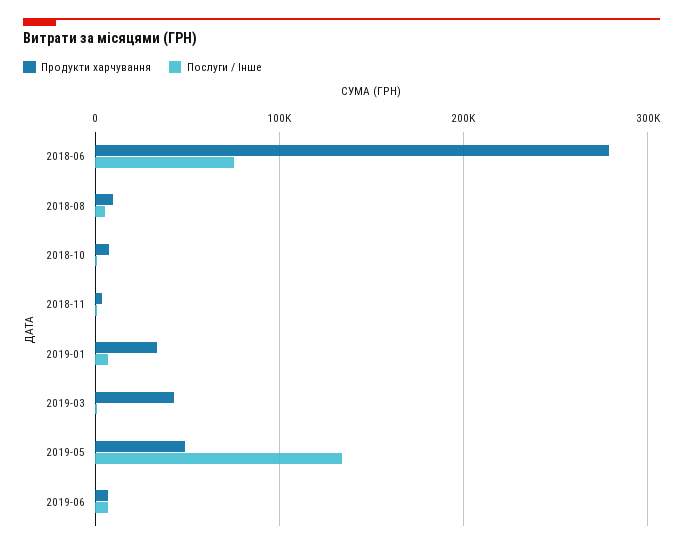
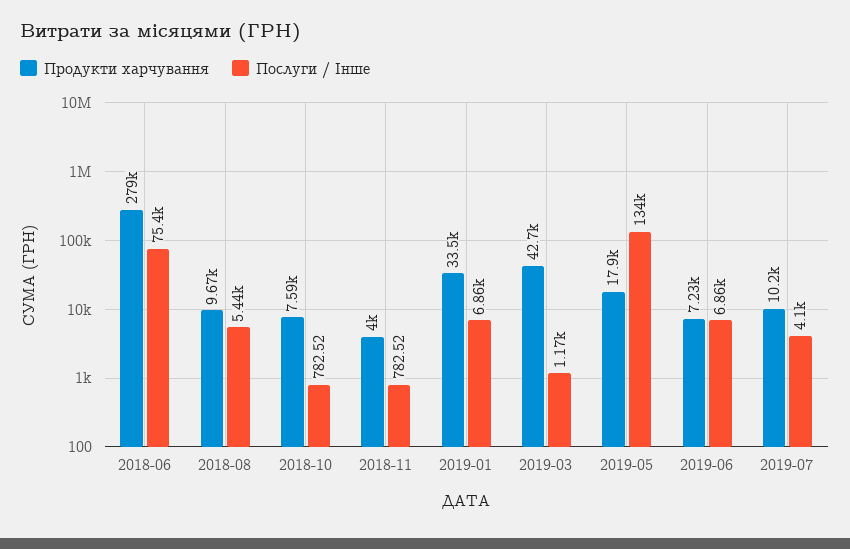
Продукти харчування, 2019-05: 50000 -> 17900
Продукти харчування, 2019-07: none -> 10200
Послуги / Інше, 2019-07: none -> 4100

